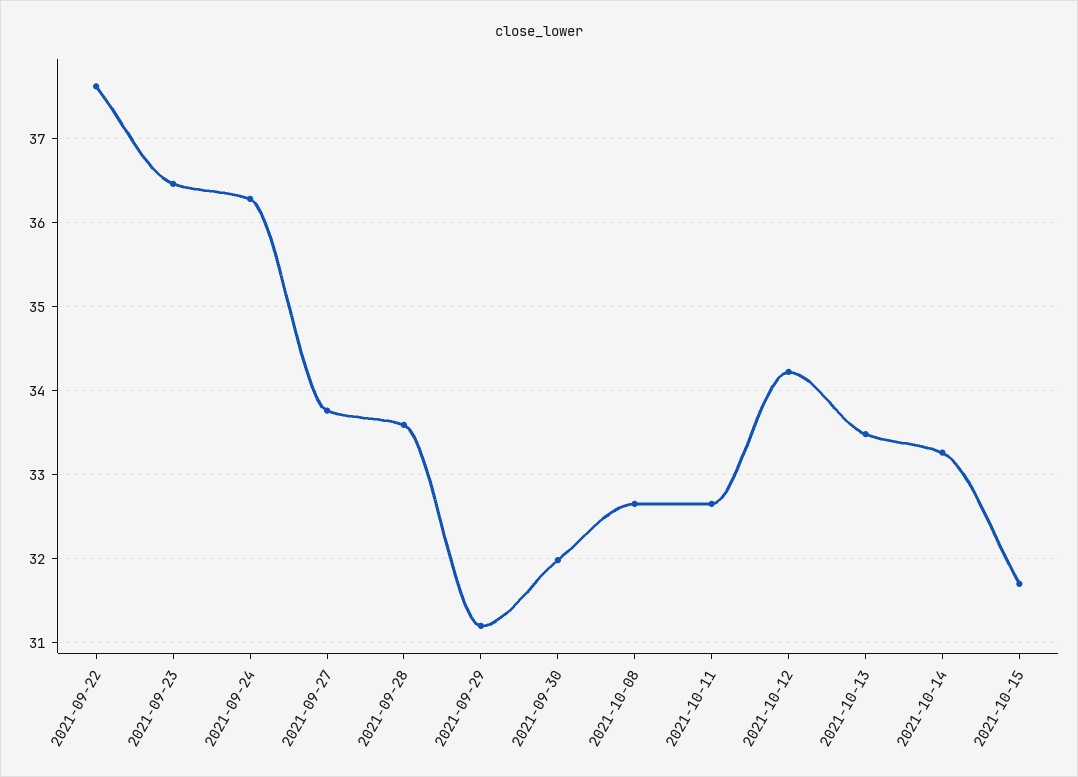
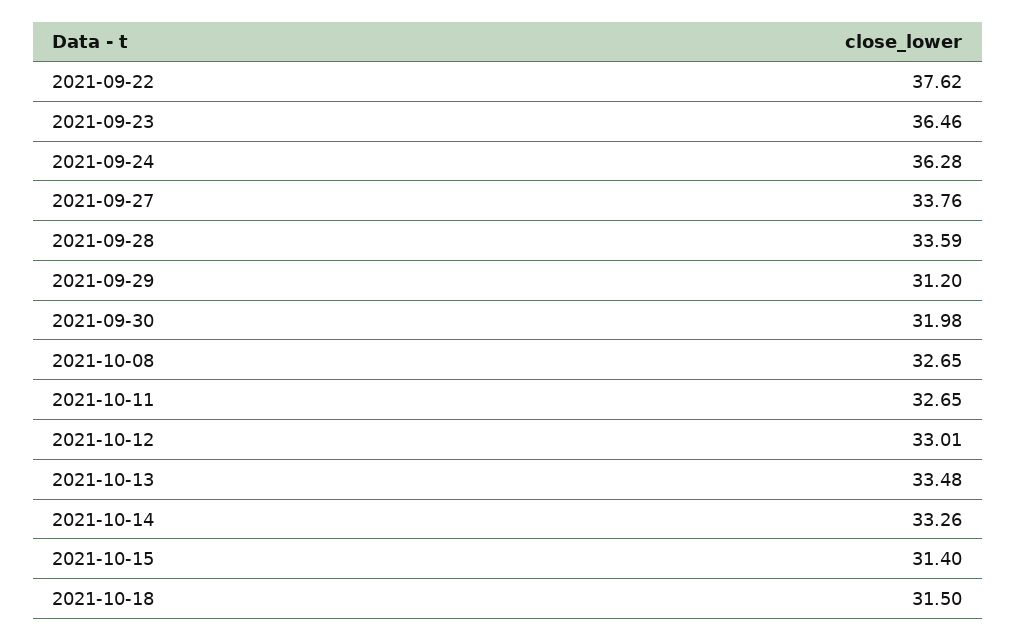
2021-10-12: 34.2 -> 33.01
2021-10-15: 31.7 -> 31.4
2021-10-18: none -> 31.5

